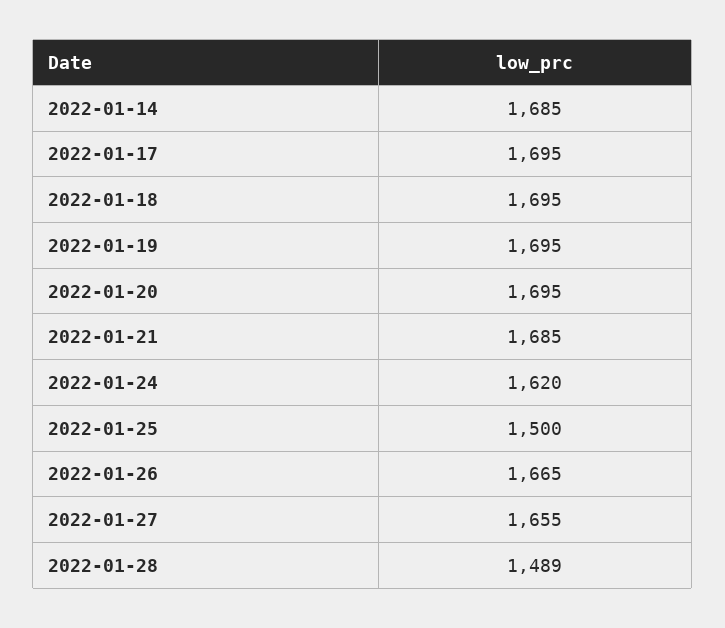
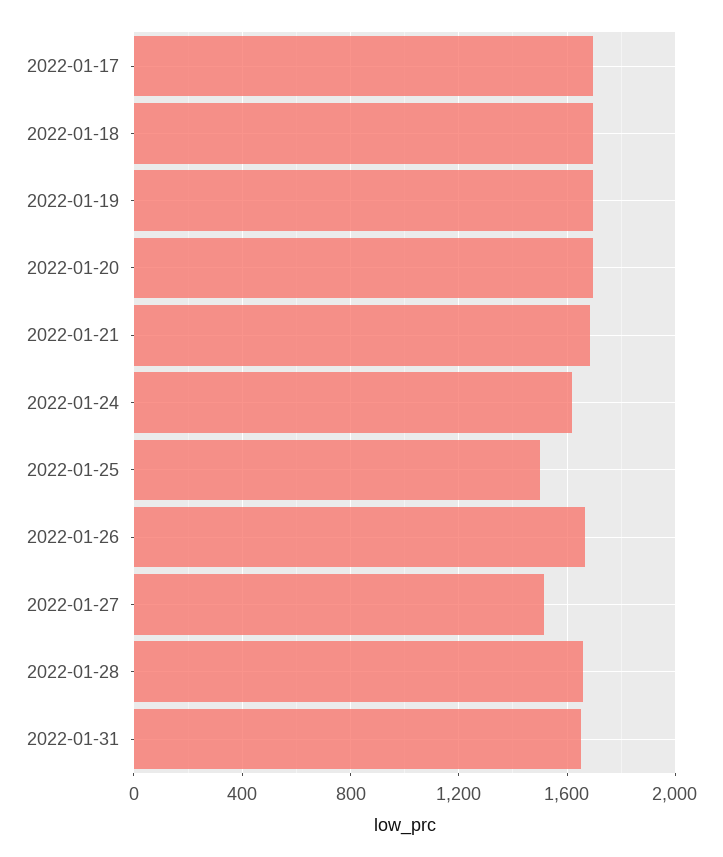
2022-01-14: 1685 -> none
2022-01-27: 1655 -> 1500
2022-01-28: 1489 -> 1650
2022-01-31: none -> 1650

